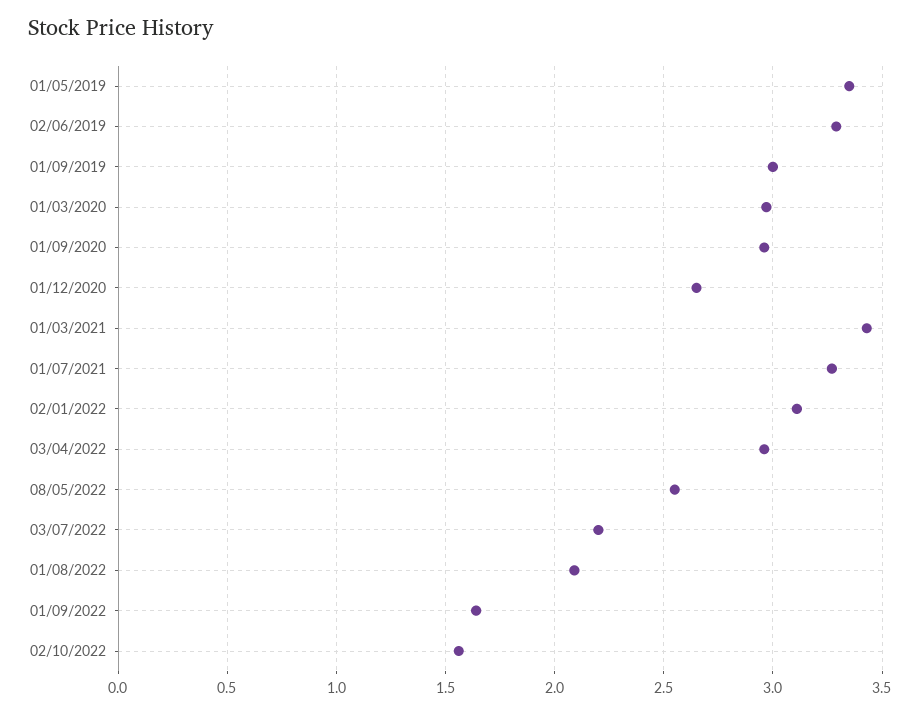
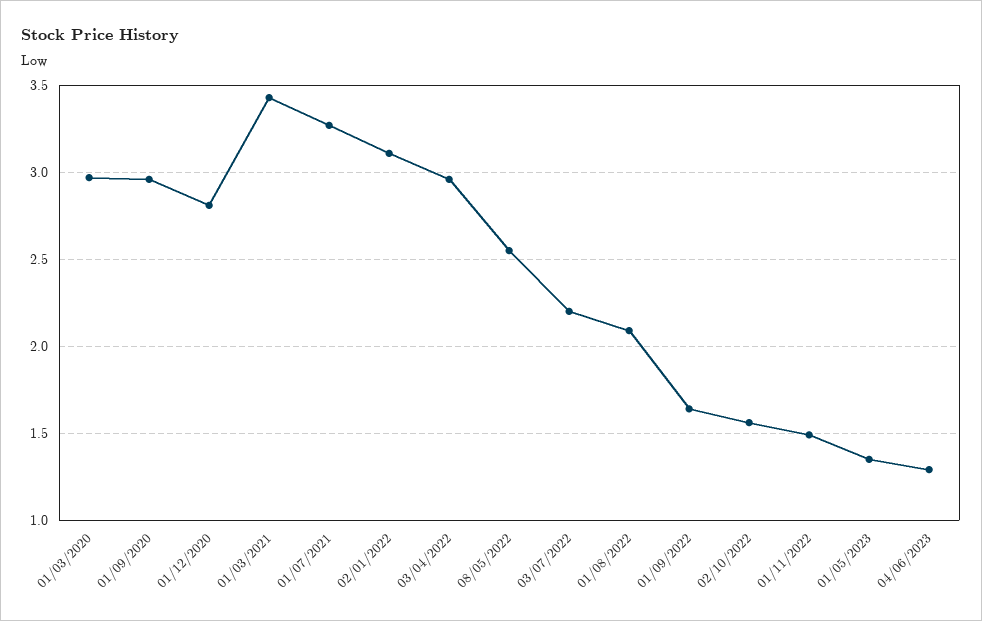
01/05/2019: 3.35 -> none
02/06/2019: 3.3 -> none
01/09/2019: 3 -> none
01/12/2020: 2.65 -> 2.8
01/11/2022: none -> 1.5
01/05/2023: none -> 1.35
04/06/2023: none -> 1.3

